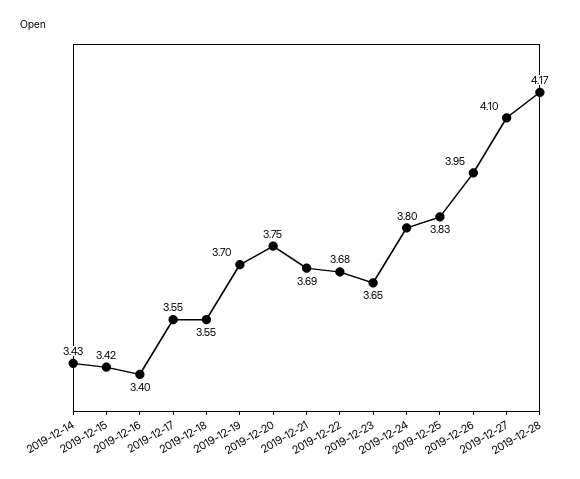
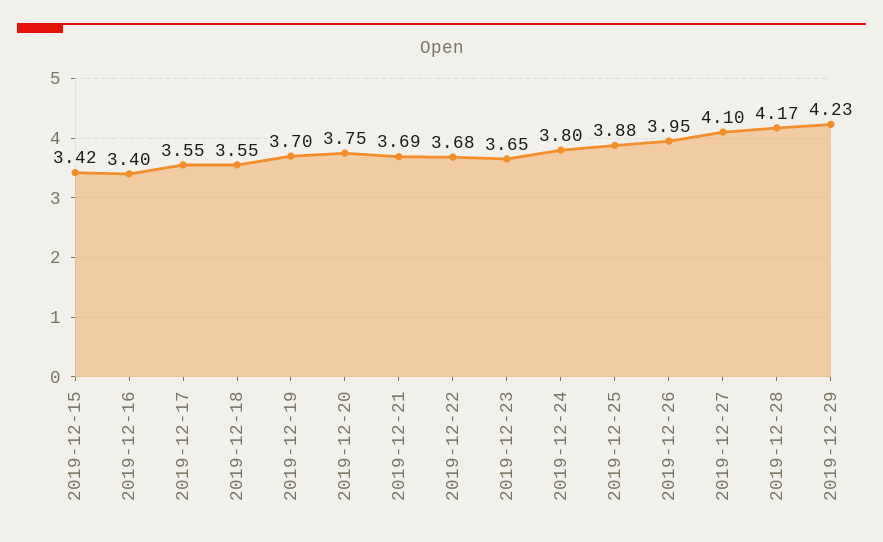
2019-12-14: 3.43 -> none
2019-12-25: 3.83 -> 3.88
2019-12-29: none -> 4.23

